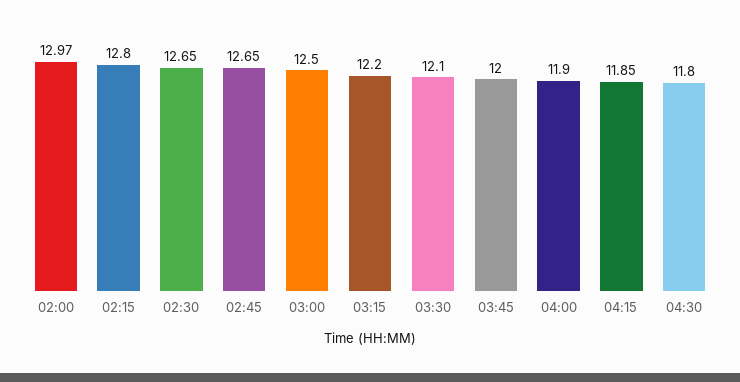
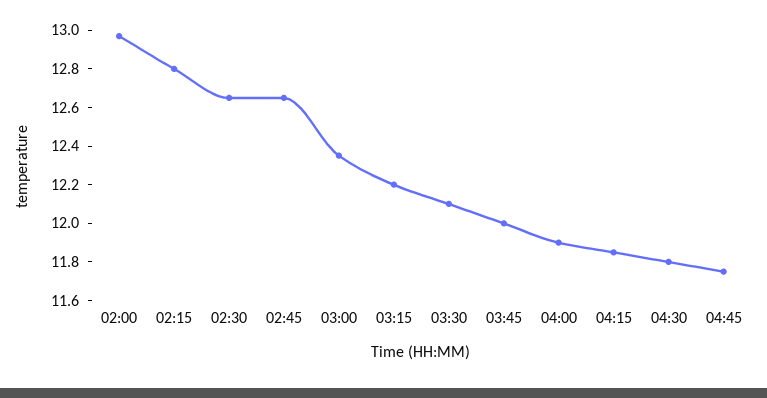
03:00: 12.5 -> 12.35
04:45: none -> 11.75

